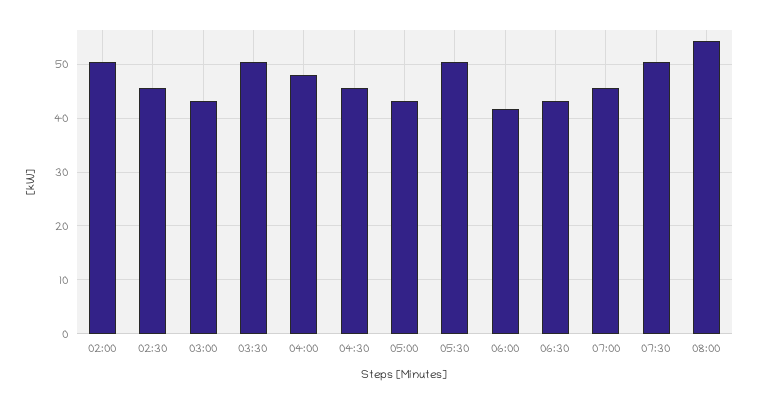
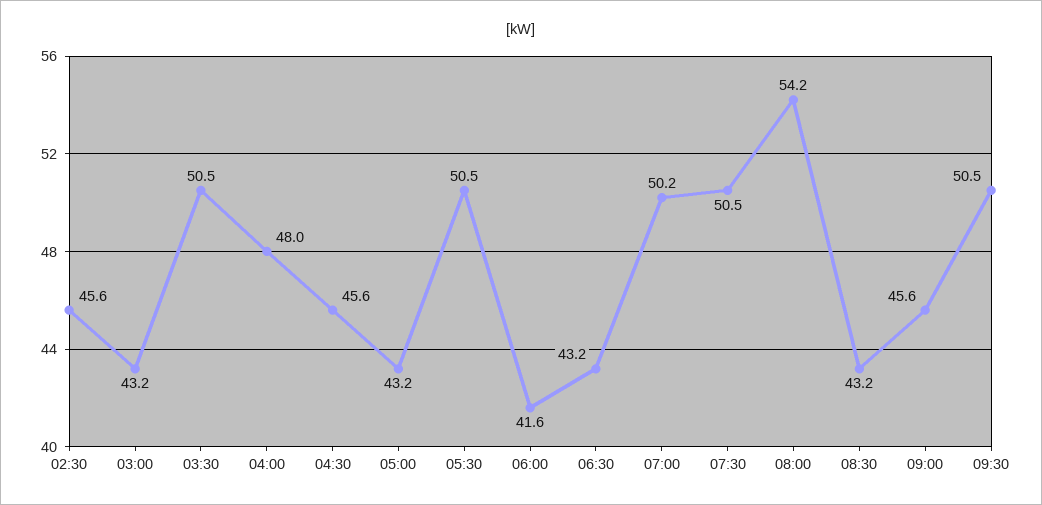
02:00: 50 -> none
07:00: 46 -> 50.2
08:30: none -> 43.2
09:00: none -> 45.6
09:30: none -> 50.5

